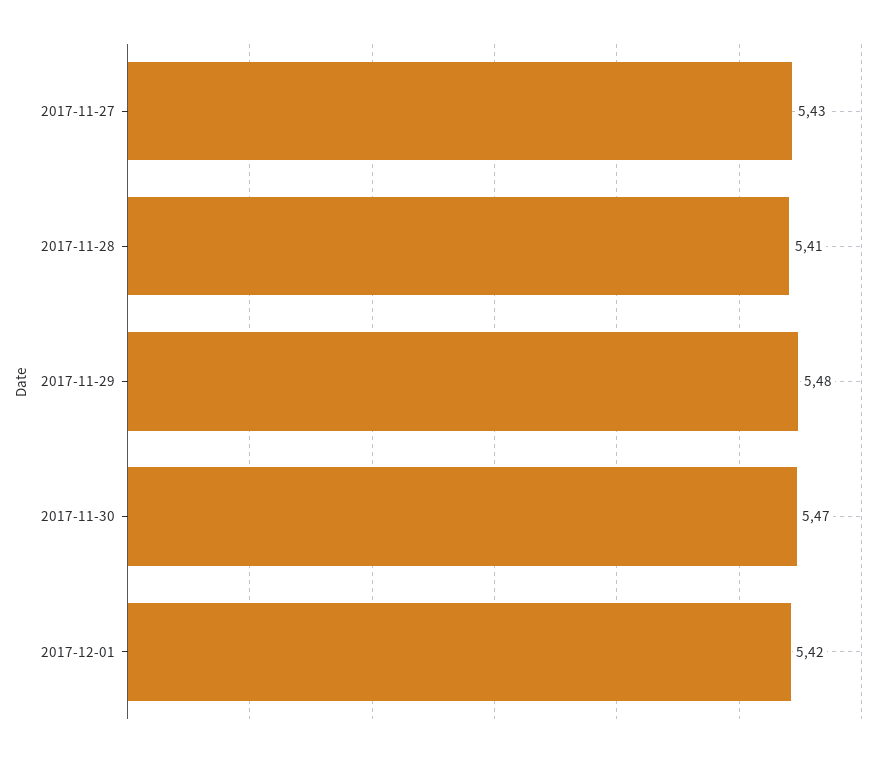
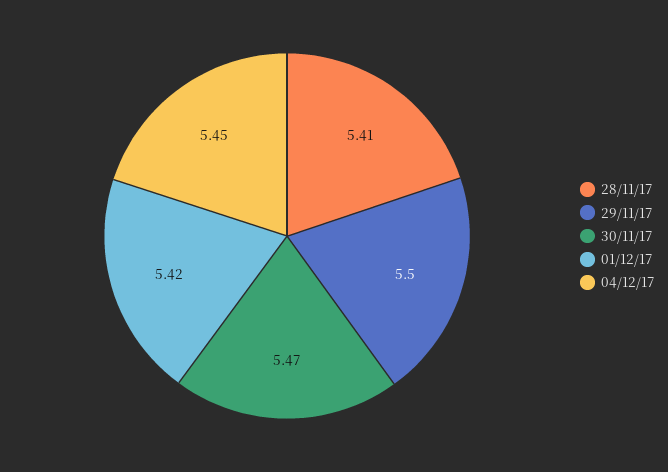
2017-11-27: 5.43 -> none
2017-11-29: 5.48 -> 5.5
04/12/17: none -> 5.45

